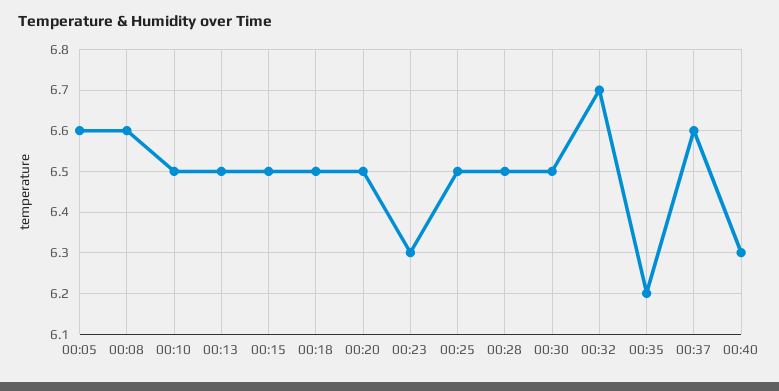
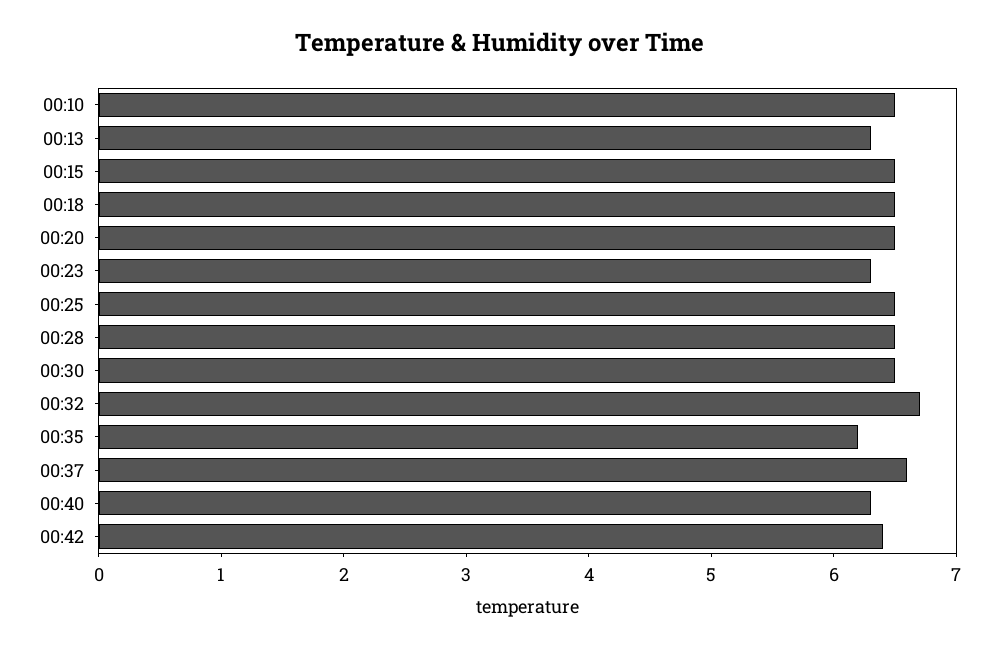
00:05: 6.6 -> none
00:08: 6.6 -> none
00:13: 6.5 -> 6.3
00:42: none -> 6.4

